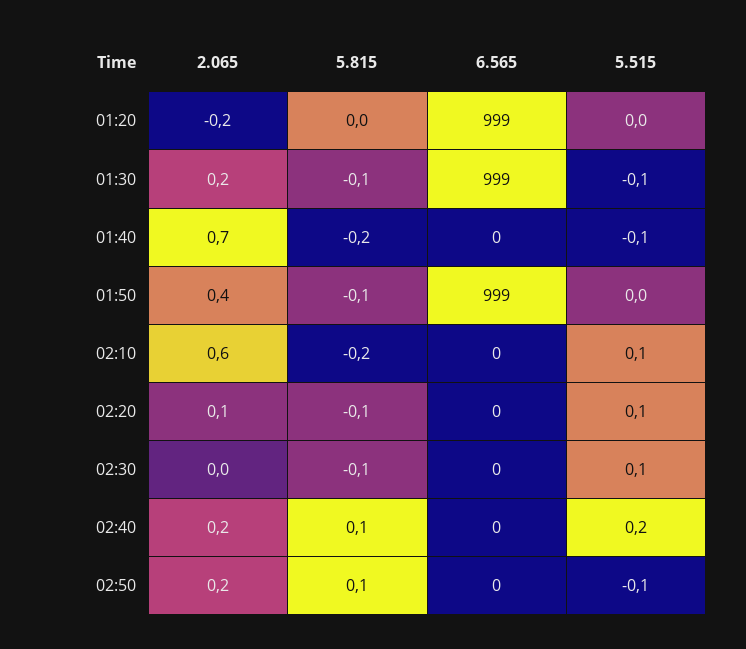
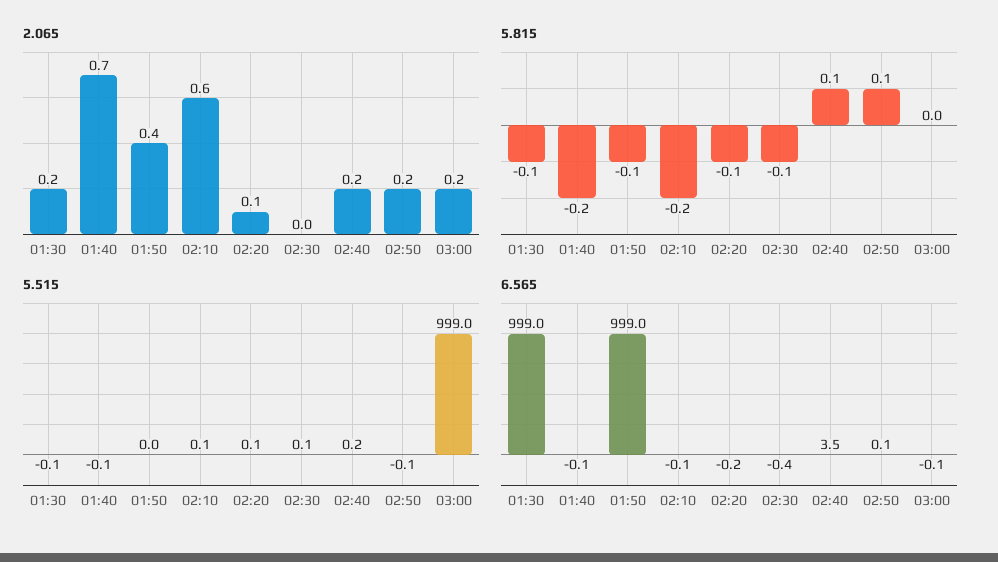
2.065, 01:20: -0.2 -> none
5.815, 01:20: 0 -> none
6.565, 01:20: 999 -> none
5.515, 01:20: 0 -> none
6.565, 02:40: 0 -> 3.5
2.065, 03:00: none -> 0.2
5.815, 03:00: none -> 0
5.515, 03:00: none -> 999
6.565, 03:00: none -> -0.1

